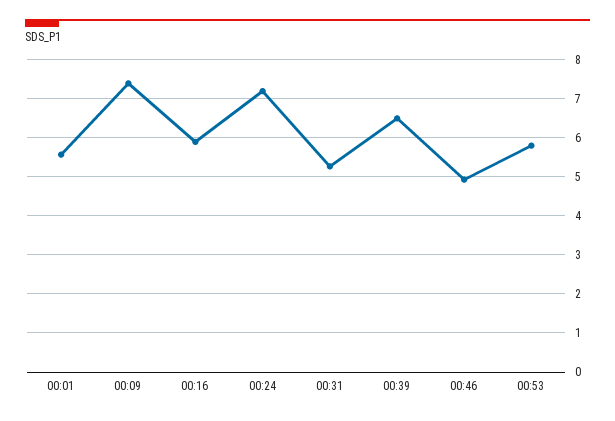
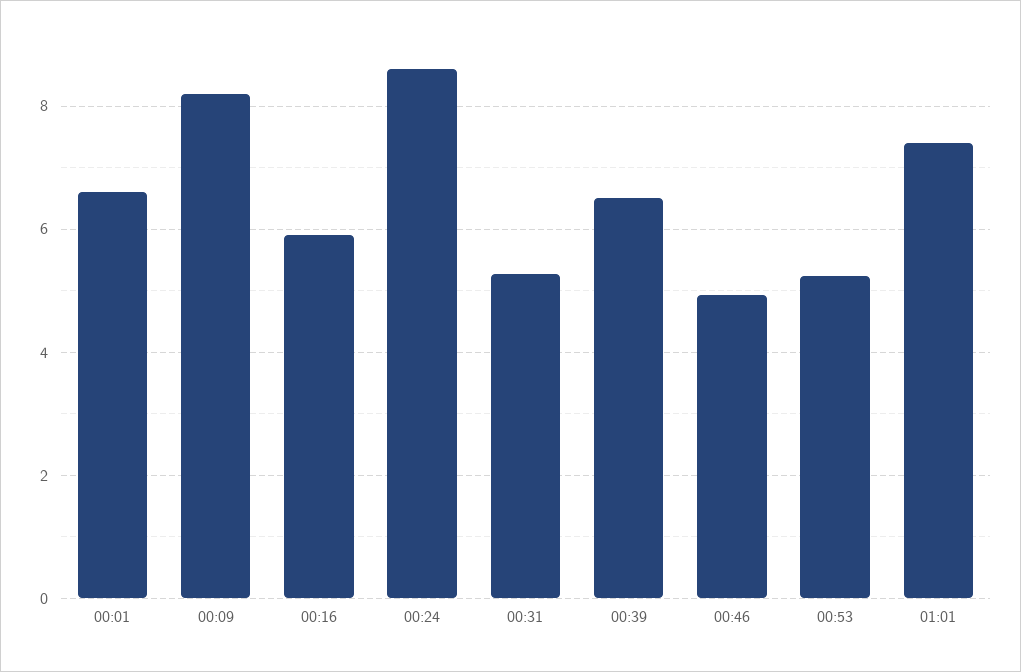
00:01: 5.6 -> 6.6
00:09: 7.4 -> 8.2
00:24: 7.2 -> 8.6
00:53: 5.8 -> 5.2
01:01: none -> 7.4

